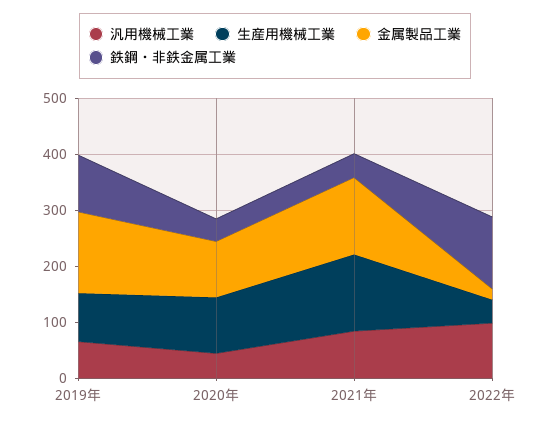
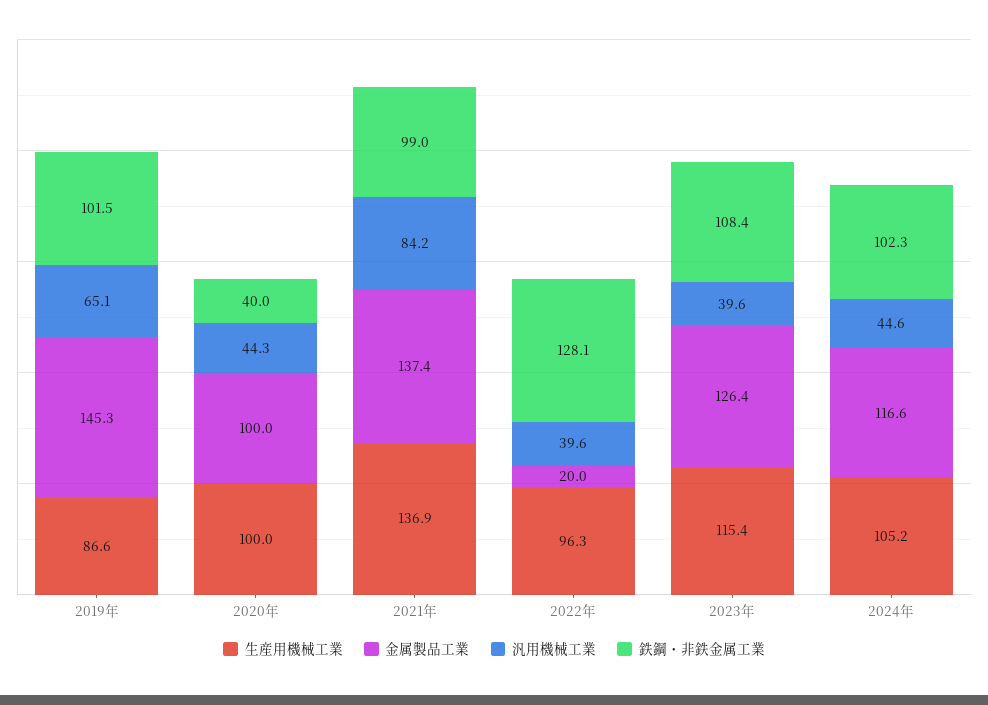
鉄鋼・非鉄金属工業, 2021年: 40 -> 99
汎用機械工業, 2022年: 100 -> 39.6
生産用機械工業, 2022年: 40 -> 96.3
生産用機械工業, 2023年: none -> 115.4
金属製品工業, 2023年: none -> 126.4
汎用機械工業, 2023年: none -> 39.6
鉄鋼・非鉄金属工業, 2023年: none -> 108.4
生産用機械工業, 2024年: none -> 105.2
金属製品工業, 2024年: none -> 116.6
汎用機械工業, 2024年: none -> 44.6
鉄鋼・非鉄金属工業, 2024年: none -> 102.3

